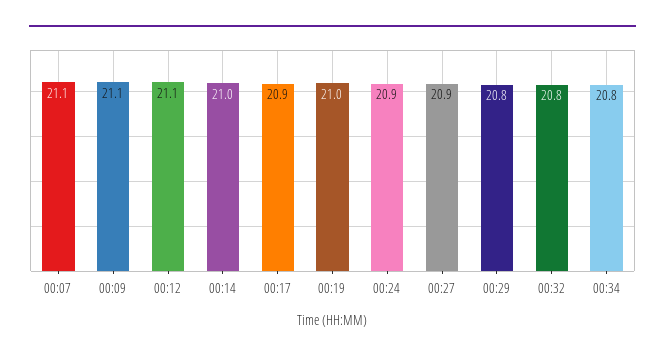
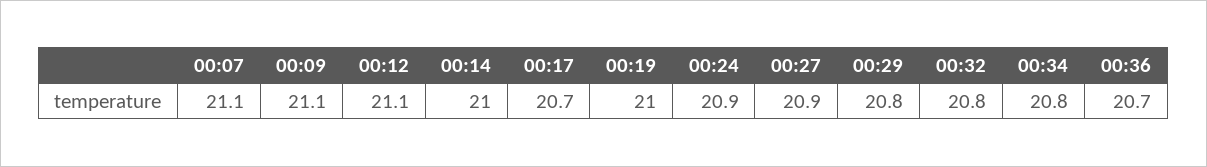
00:17: 20.9 -> 20.7
00:36: none -> 20.7

